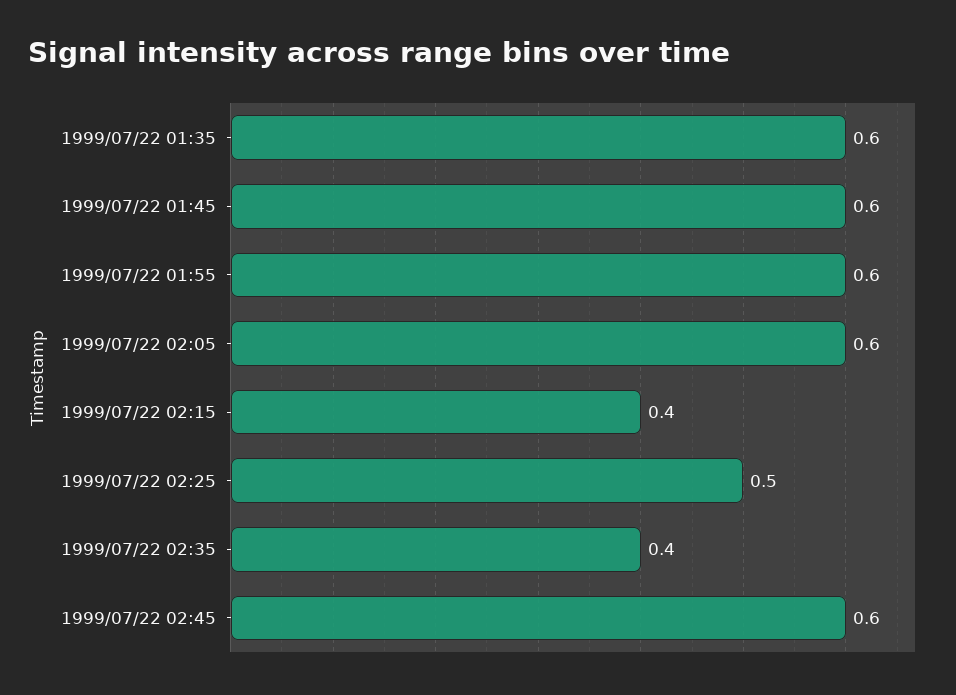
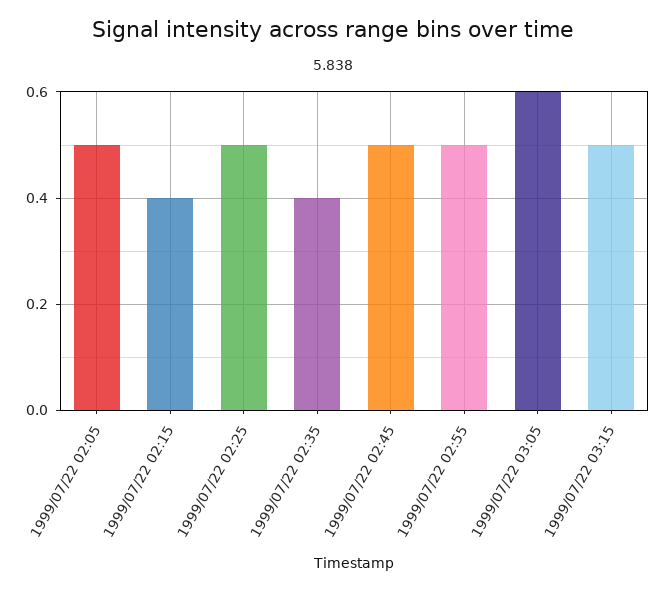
1999/07/22 01:35: 0.6 -> none
1999/07/22 01:45: 0.6 -> none
1999/07/22 01:55: 0.6 -> none
1999/07/22 02:05: 0.6 -> 0.5
1999/07/22 02:45: 0.6 -> 0.5
1999/07/22 02:55: none -> 0.5
1999/07/22 03:05: none -> 0.6
1999/07/22 03:15: none -> 0.5

